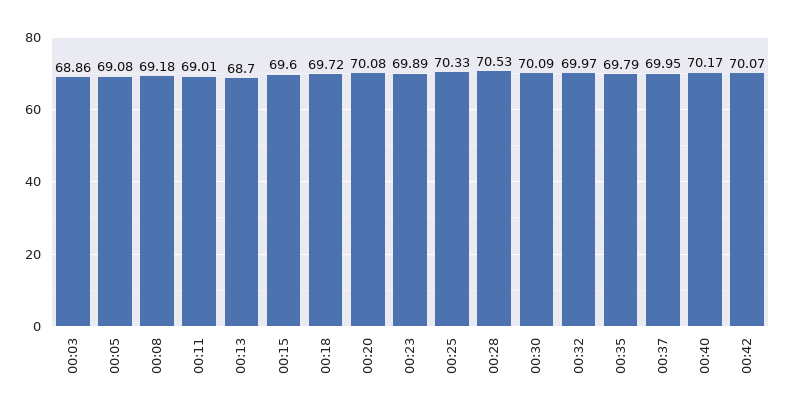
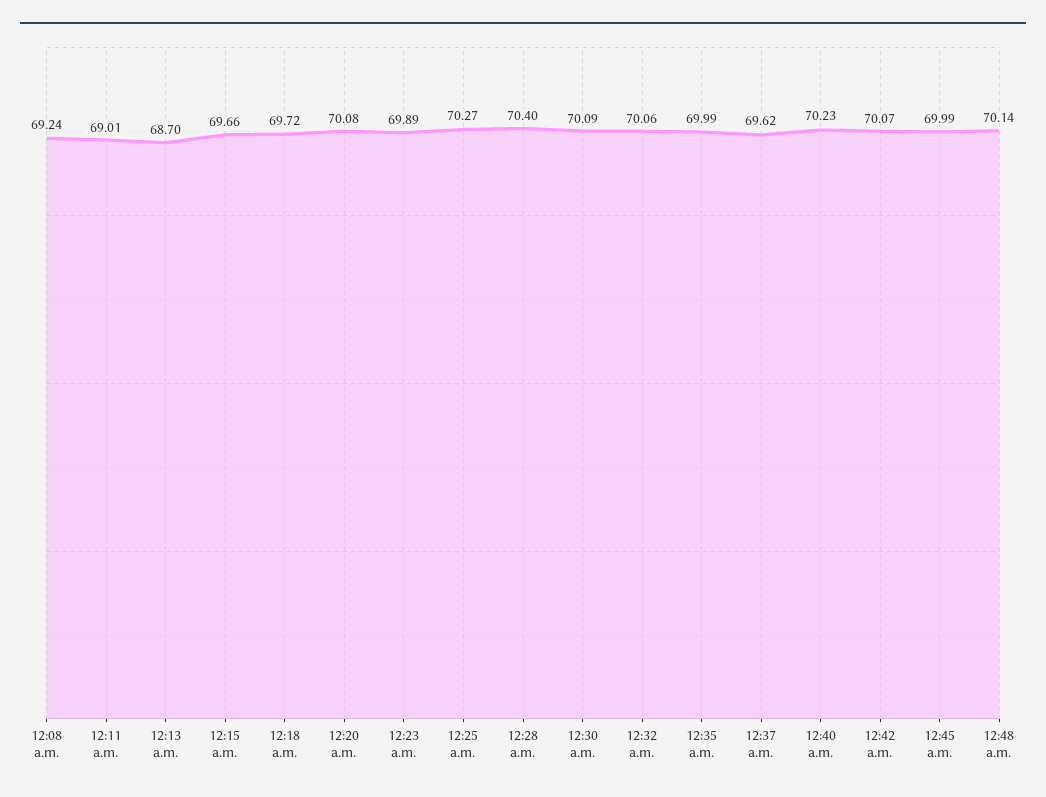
00:03: 68.86 -> none
00:05: 69.08 -> none
00:08: 69.18 -> 69.24
00:15: 69.6 -> 69.66
00:25: 70.33 -> 70.27
00:28: 70.53 -> 70.4
00:32: 69.97 -> 70.06
00:35: 69.79 -> 69.99
00:37: 69.95 -> 69.62
00:40: 70.17 -> 70.23
12:45 a.m.: none -> 69.99
12:48 a.m.: none -> 70.14

